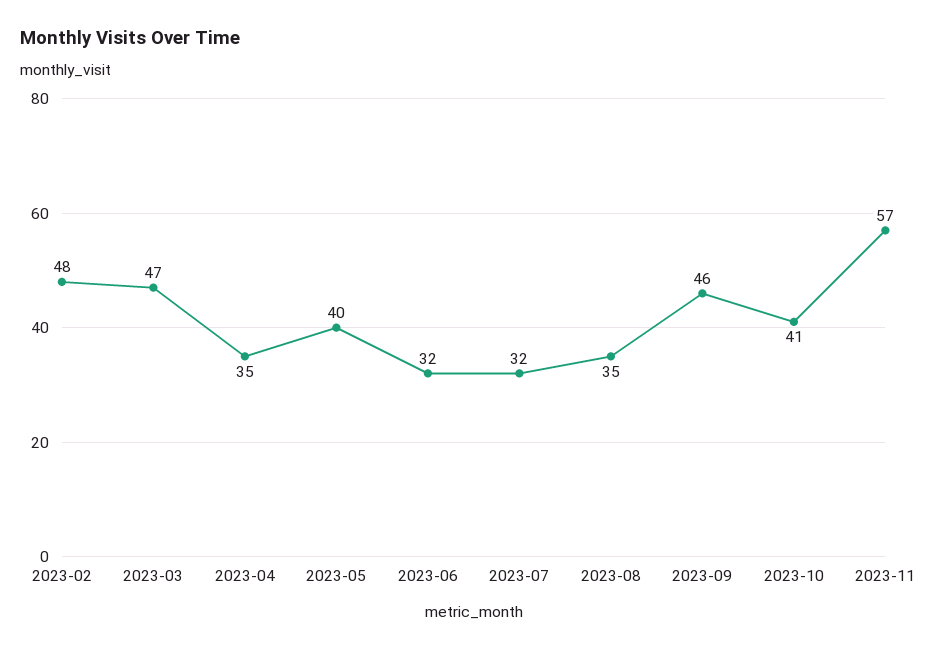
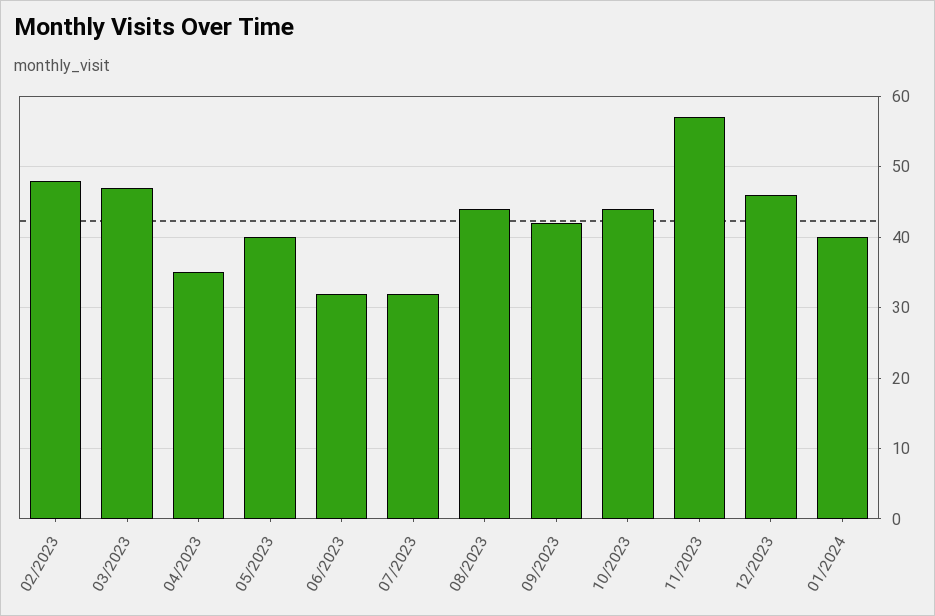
2023-08: 35 -> 44
2023-09: 46 -> 42
2023-10: 41 -> 44
12/2023: none -> 46
01/2024: none -> 40

